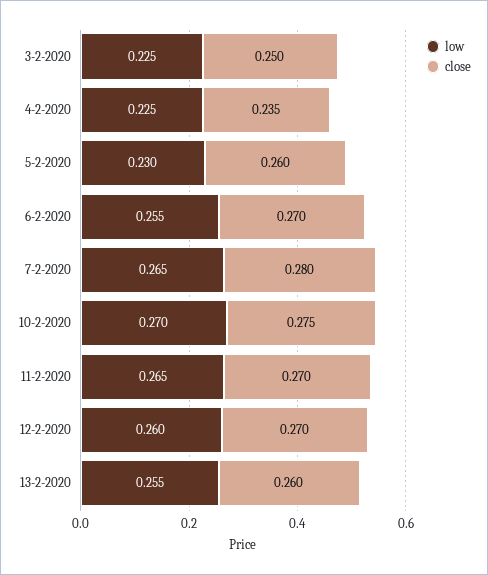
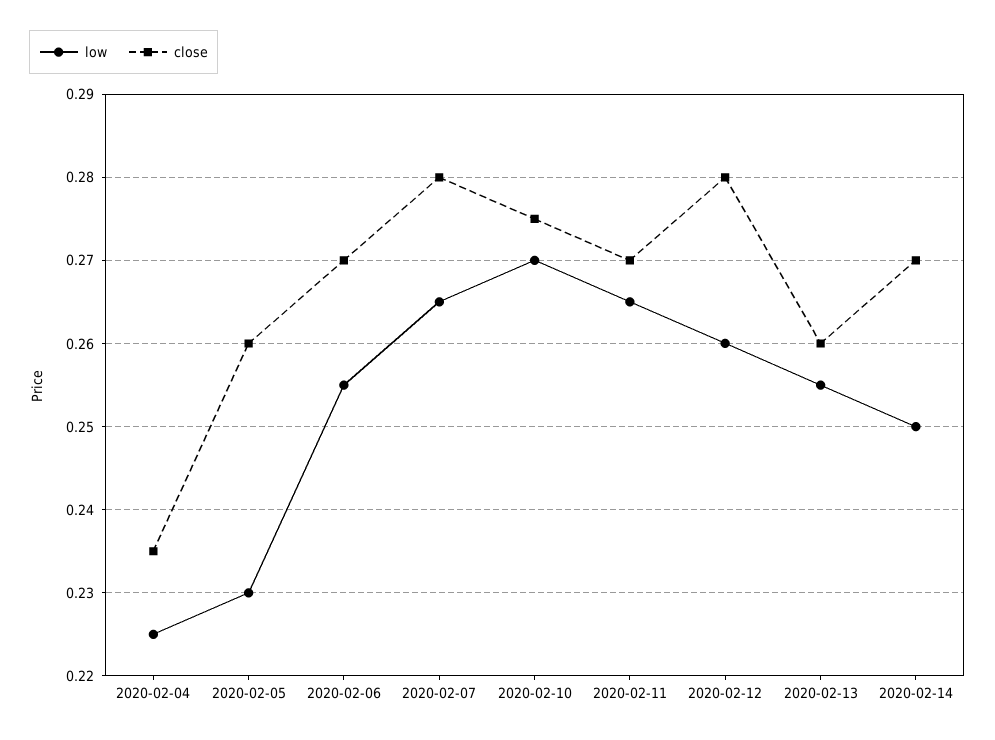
low, 3-2-2020: 0.225 -> none
close, 3-2-2020: 0.25 -> none
close, 12-2-2020: 0.27 -> 0.28
low, 2020-02-14: none -> 0.25
close, 2020-02-14: none -> 0.27

